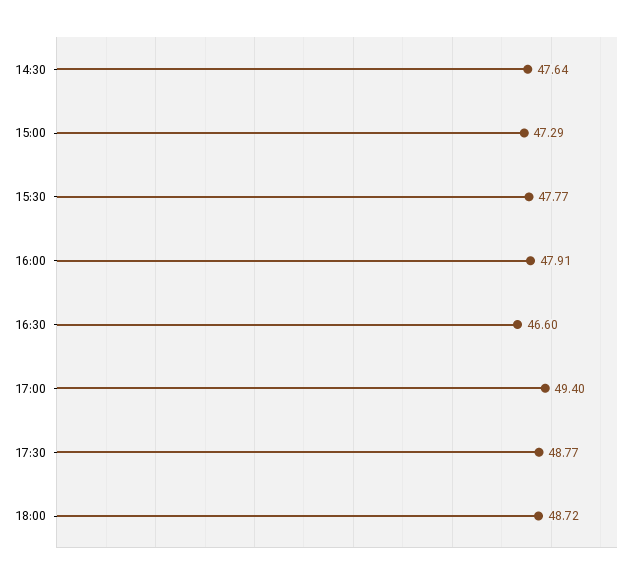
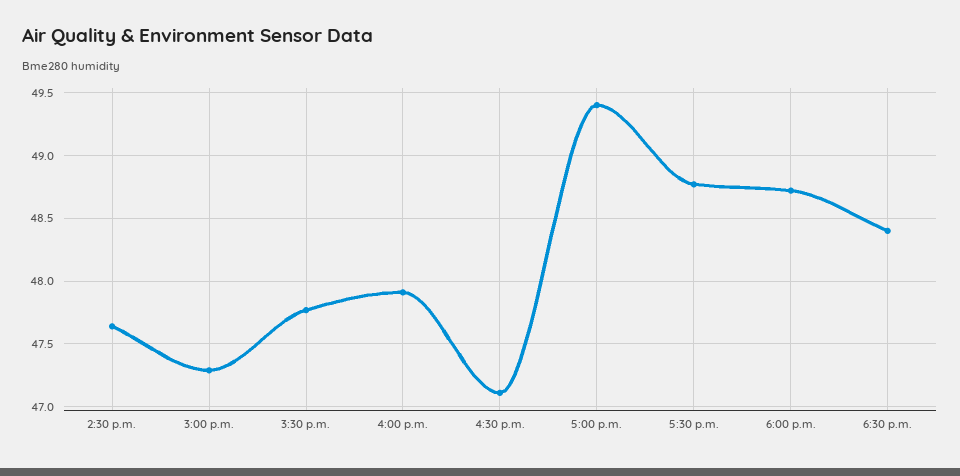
16:30: 46.6 -> 47.1
6:30 p.m.: none -> 48.4

